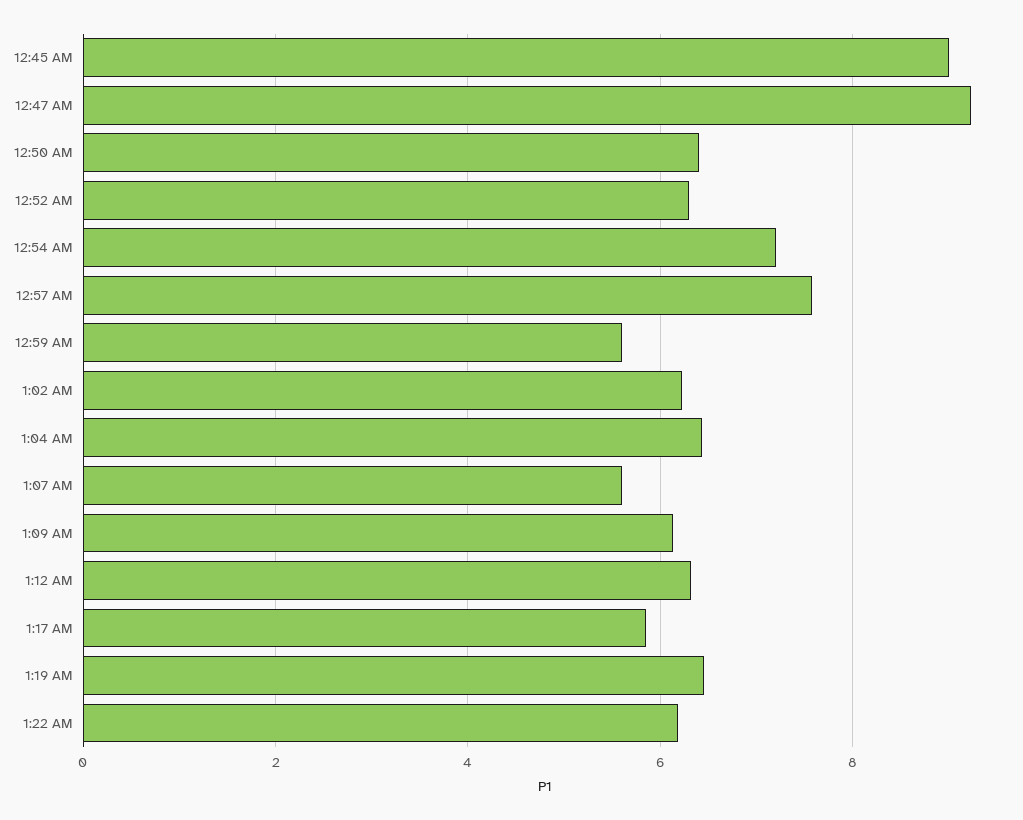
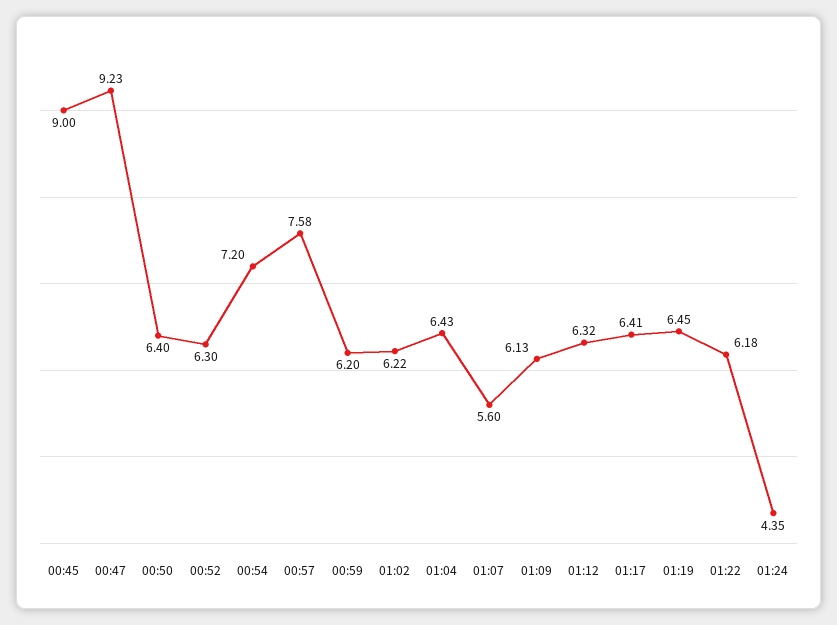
12:59 AM: 5.6 -> 6.2
1:17 AM: 5.8 -> 6.41
01:24: none -> 4.35

